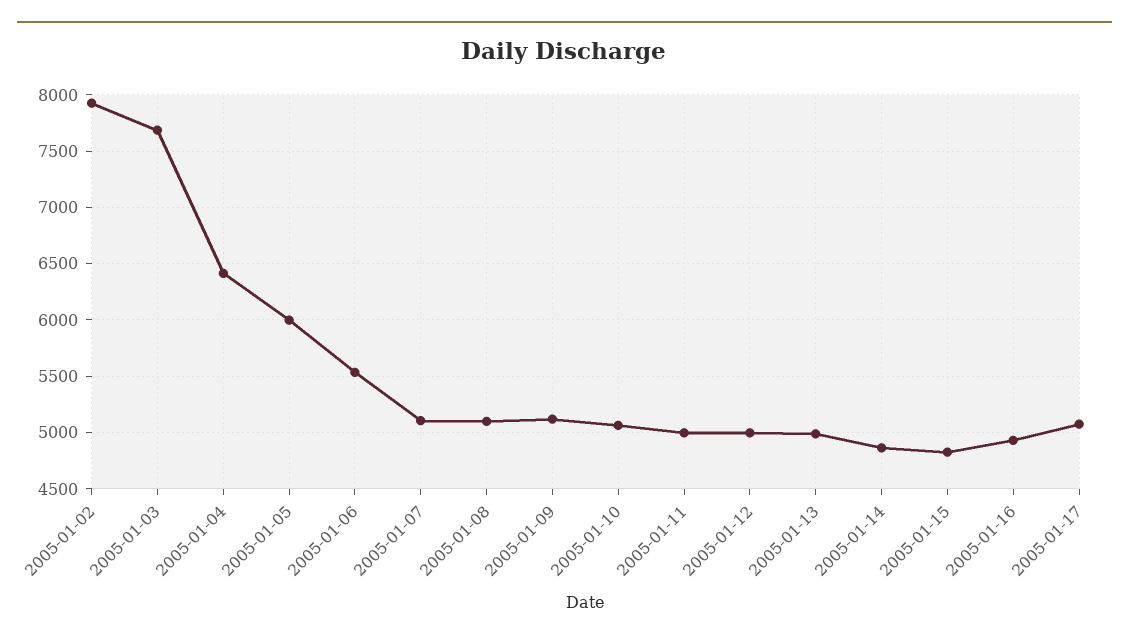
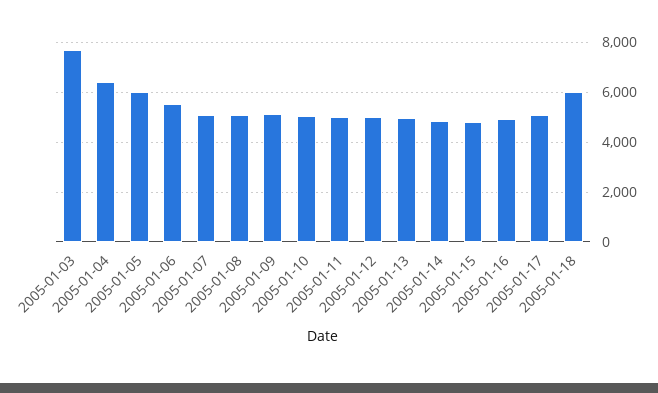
2005-01-02: 7900 -> none
2005-01-18: none -> 6000

